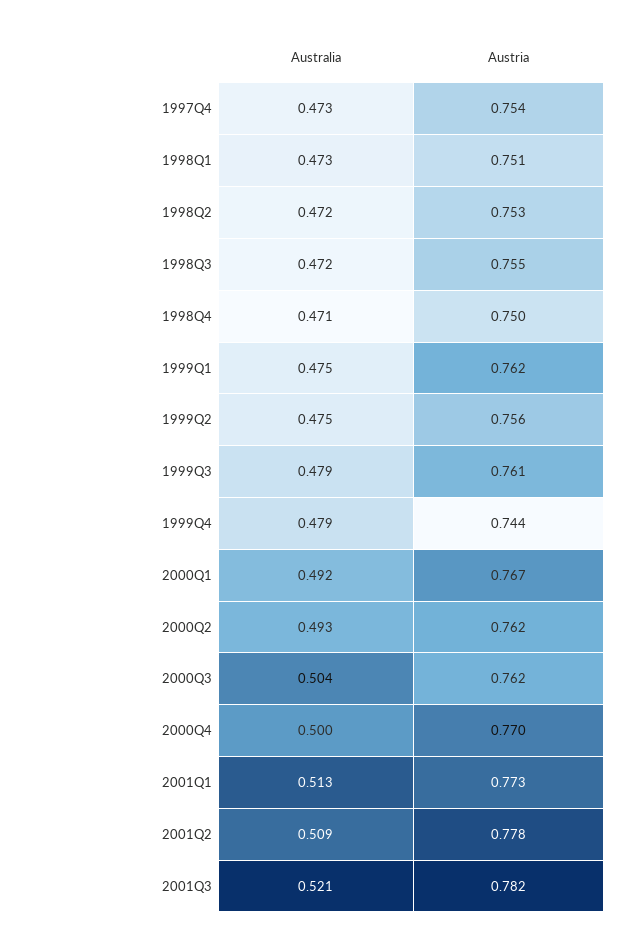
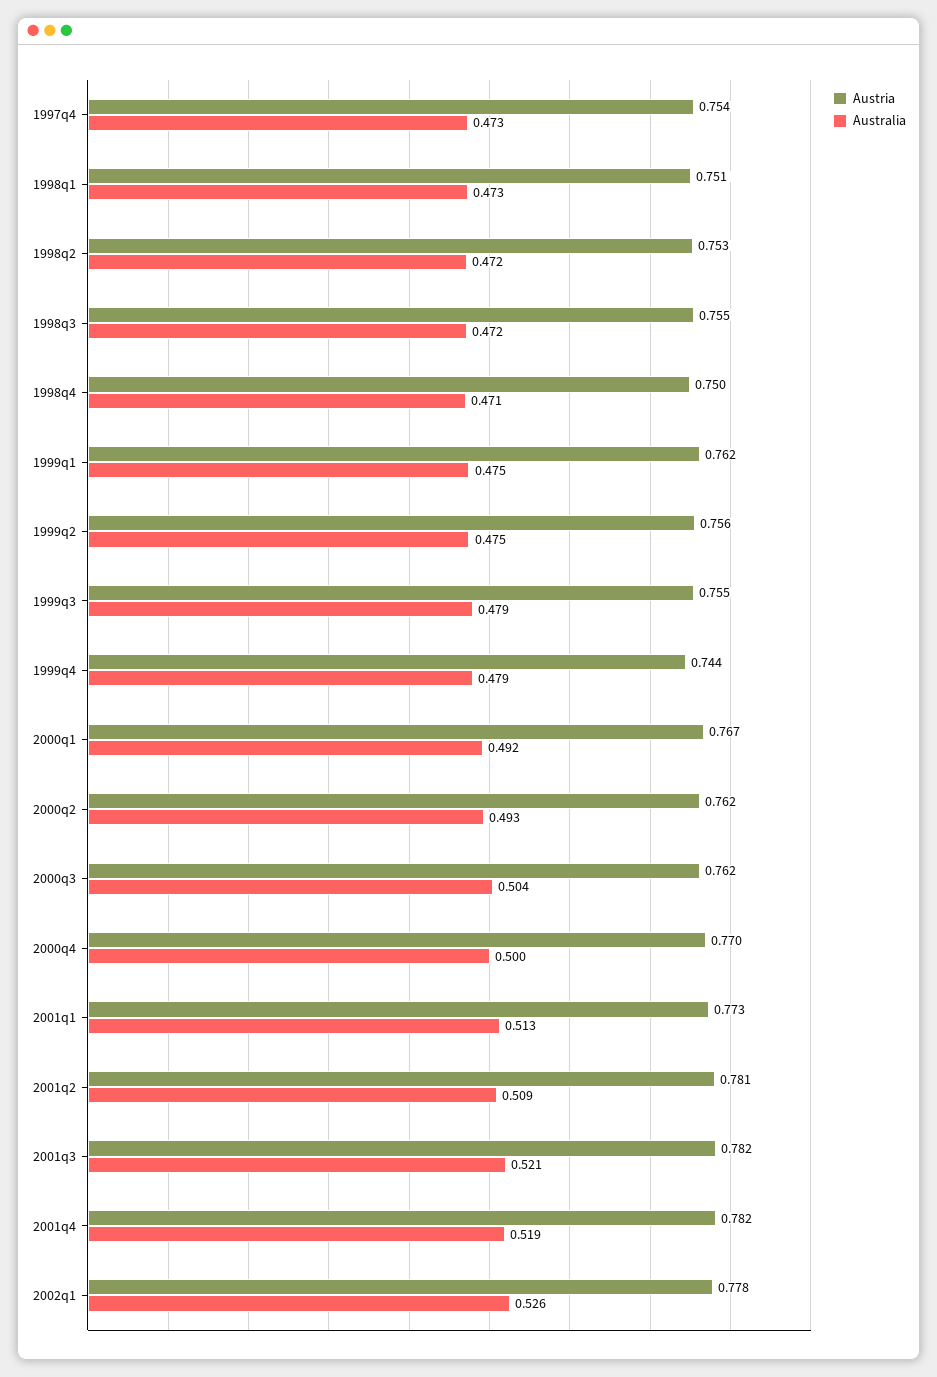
Austria, 1999Q3: 0.761 -> 0.755
Austria, 2001Q2: 0.778 -> 0.781
Austria, 2001q4: none -> 0.782
Australia, 2001q4: none -> 0.519
Austria, 2002q1: none -> 0.778
Australia, 2002q1: none -> 0.526

